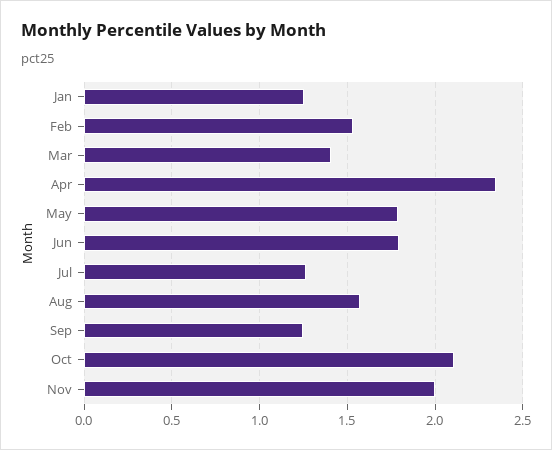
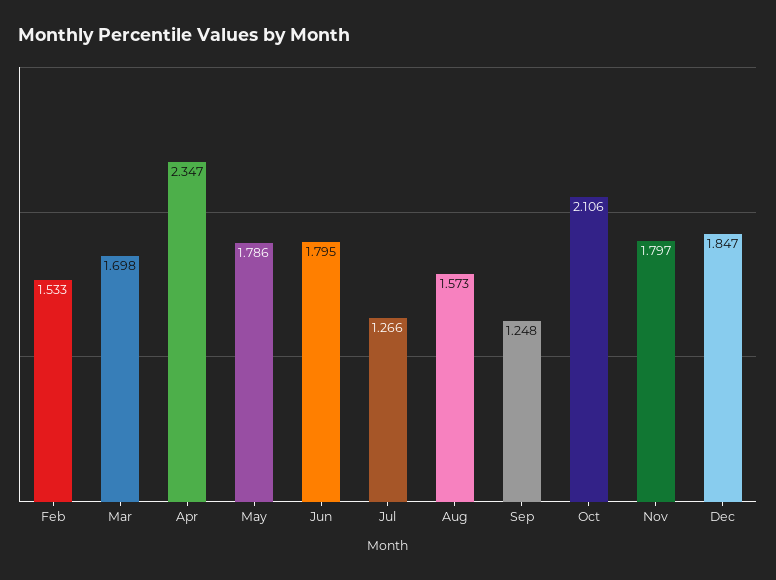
Jan: 1.25 -> none
Mar: 1.4 -> 1.698
Nov: 2 -> 1.797
Dec: none -> 1.847

